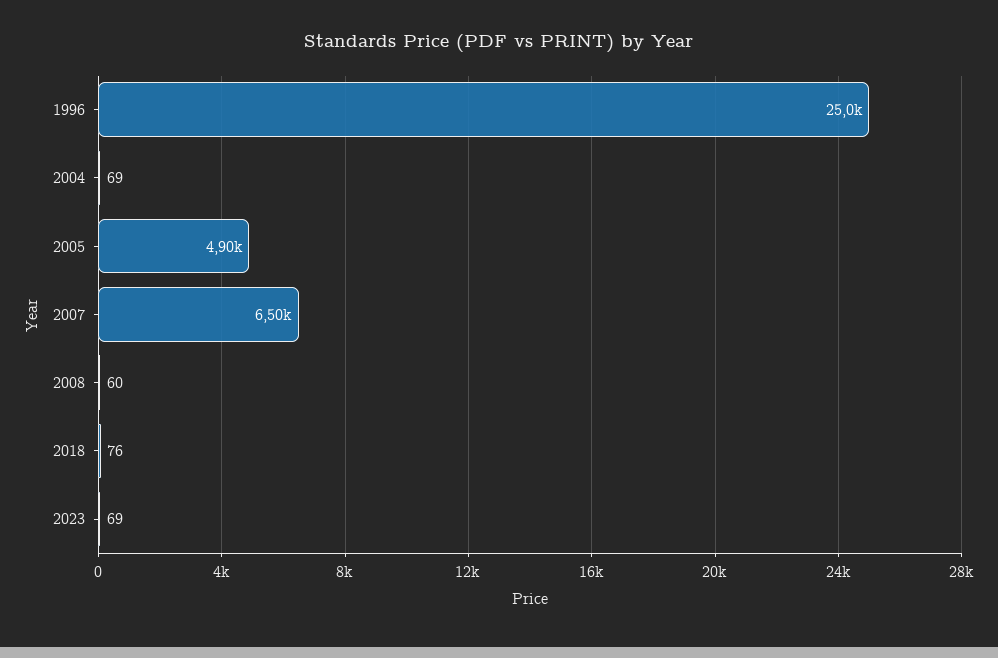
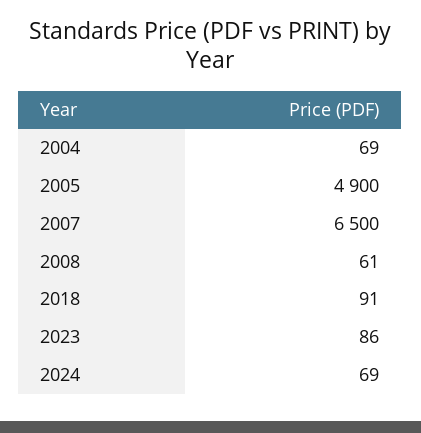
1996: 25000 -> none
2008: 60 -> 61
2018: 76 -> 91
2023: 69 -> 86
2024: none -> 69

